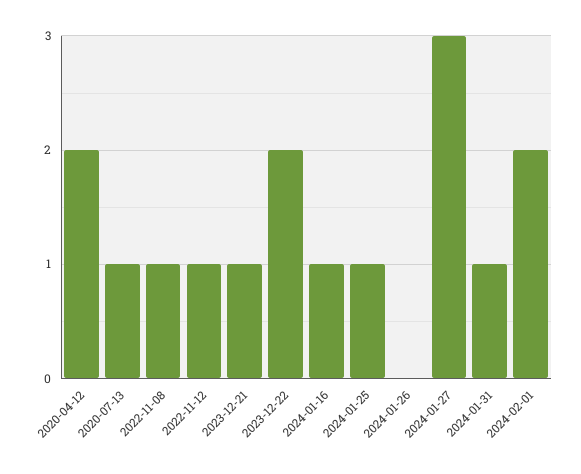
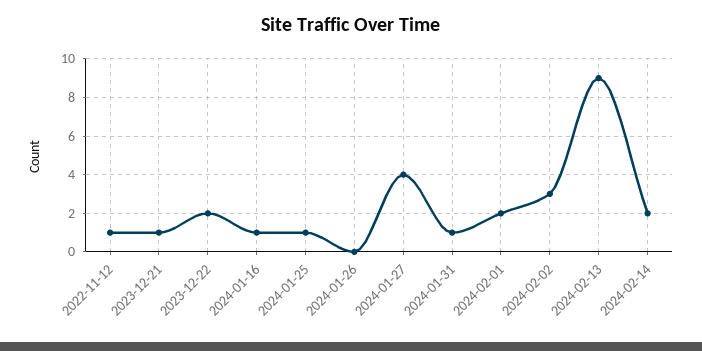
2020-04-12: 2 -> none
2020-07-13: 1 -> none
2022-11-08: 1 -> none
2024-01-27: 3 -> 4
2024-02-02: none -> 3
2024-02-13: none -> 9
2024-02-14: none -> 2

